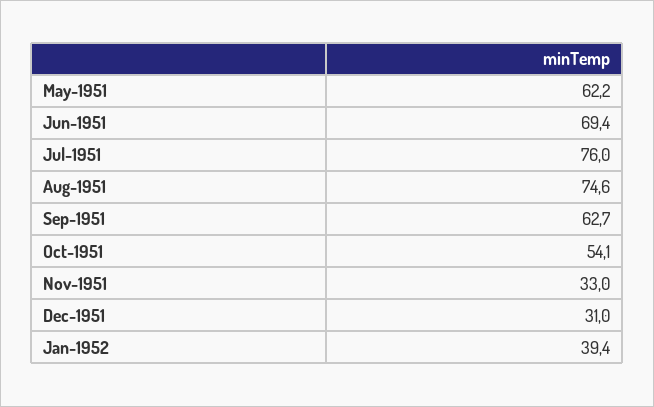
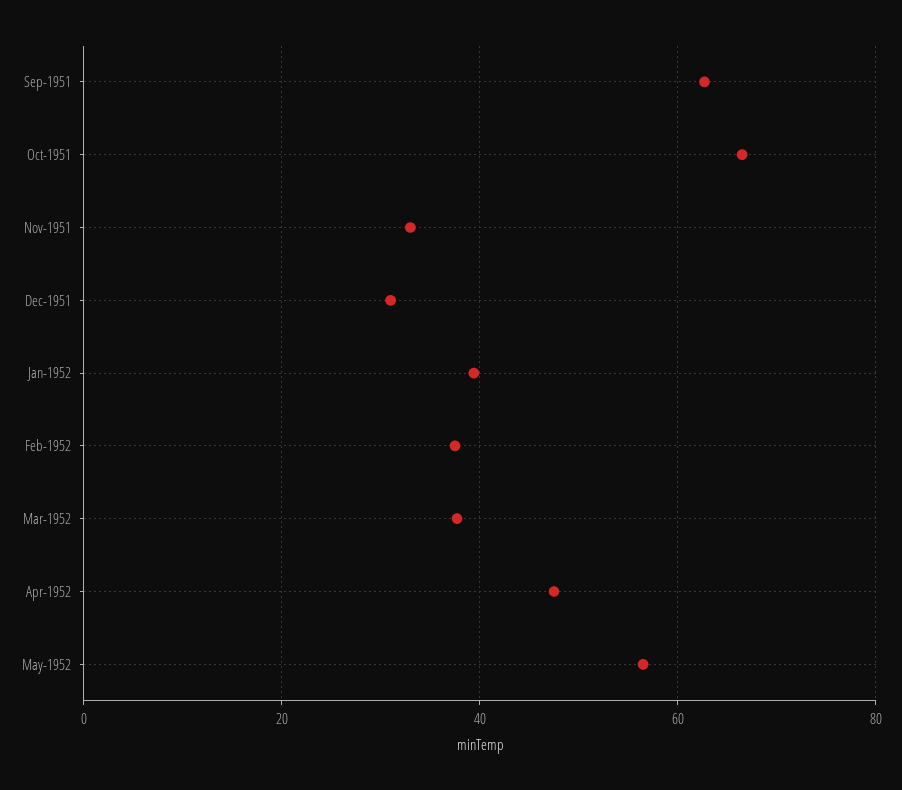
May-1951: 62.2 -> none
Jun-1951: 69.4 -> none
Jul-1951: 76 -> none
Aug-1951: 74.6 -> none
Oct-1951: 54.1 -> 66
Feb-1952: none -> 38
Mar-1952: none -> 38
Apr-1952: none -> 48
May-1952: none -> 56

